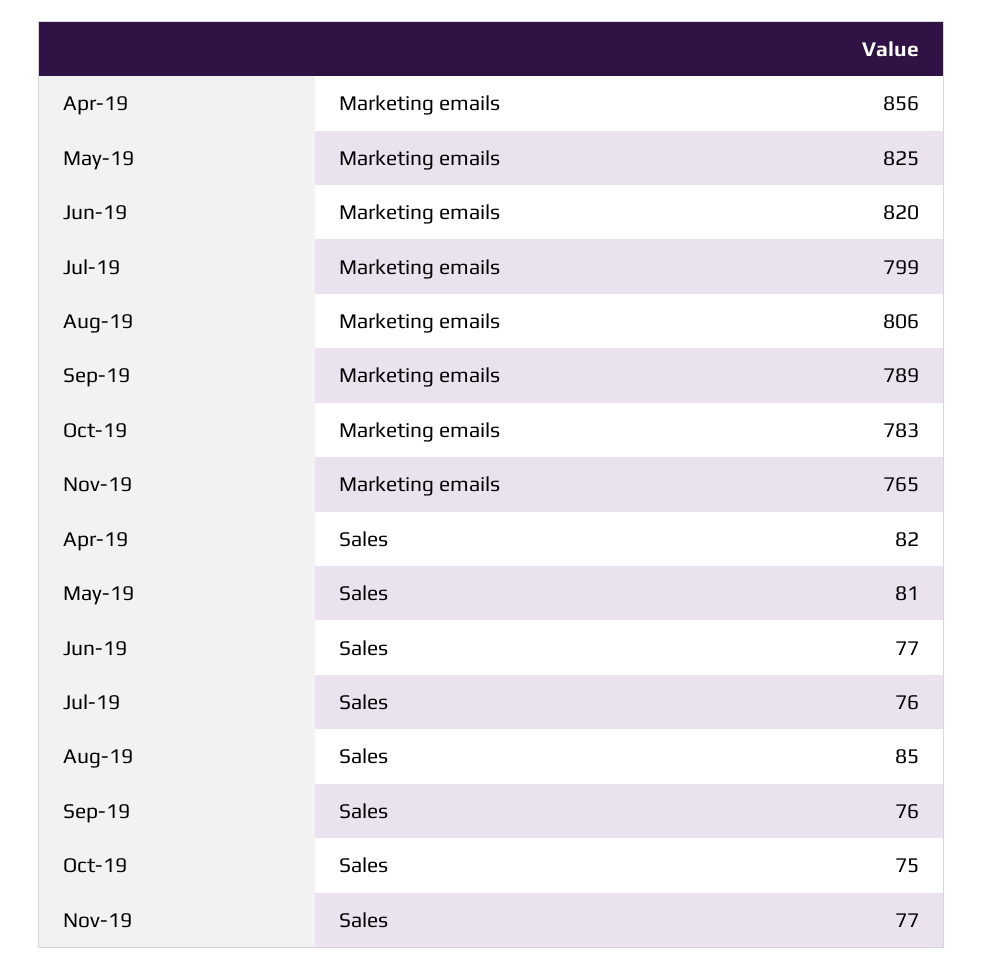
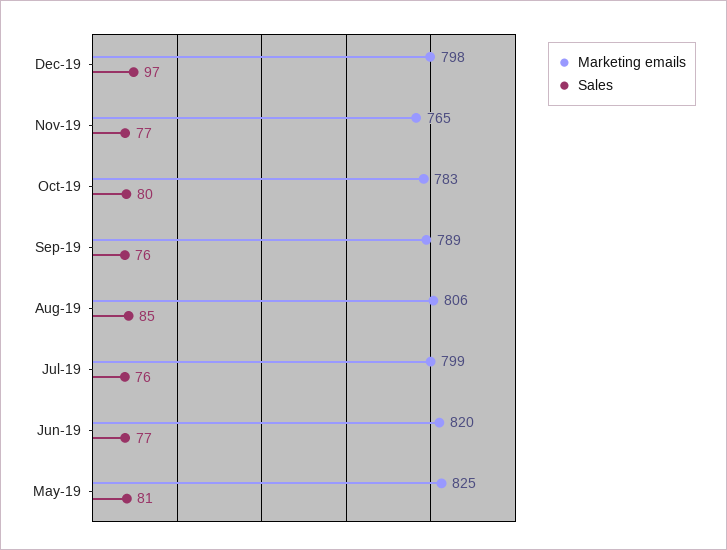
Marketing emails, Apr-19: 856 -> none
Sales, Apr-19: 82 -> none
Sales, Oct-19: 75 -> 80
Marketing emails, Dec-19: none -> 798
Sales, Dec-19: none -> 97

